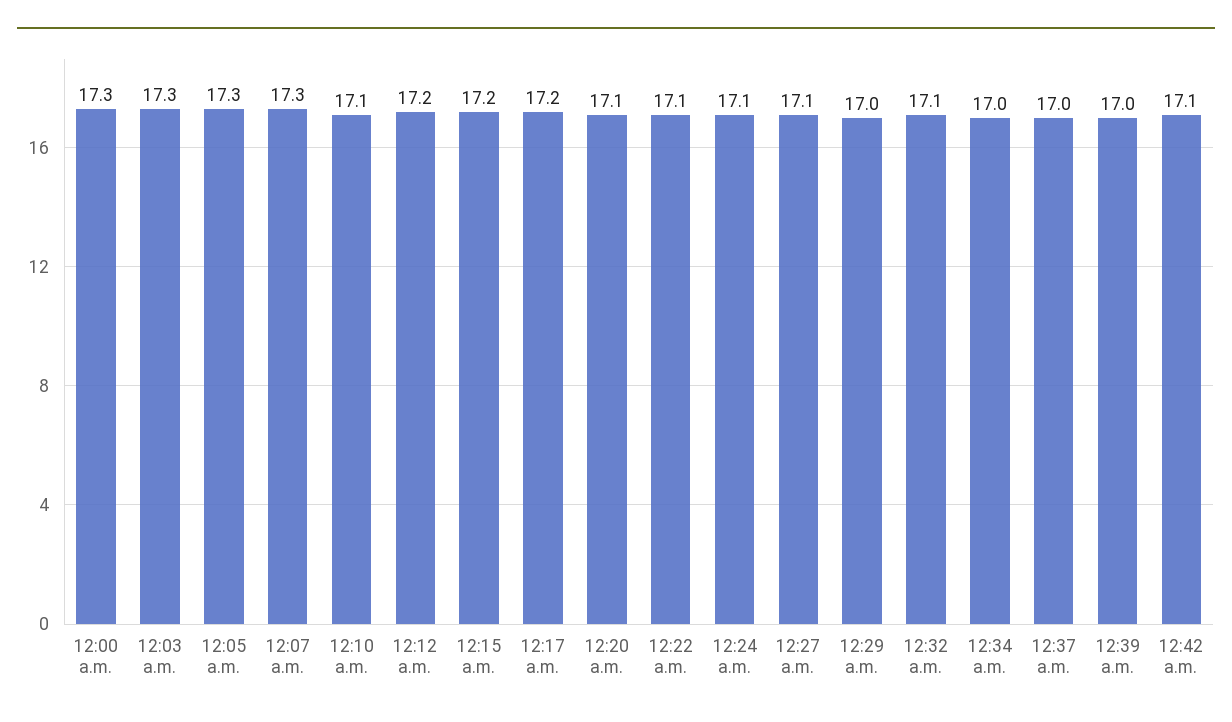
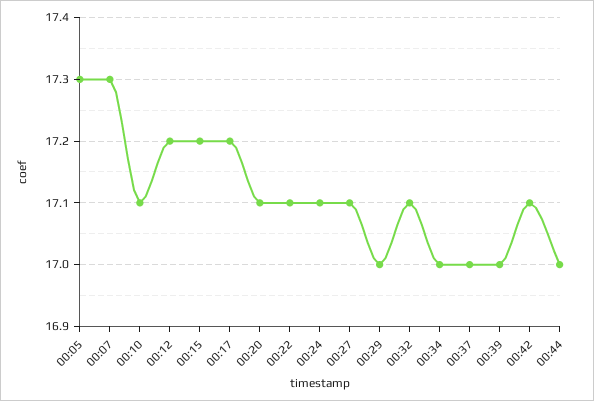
12:00 a.m.: 17.3 -> none
12:03 a.m.: 17.3 -> none
00:44: none -> 17

